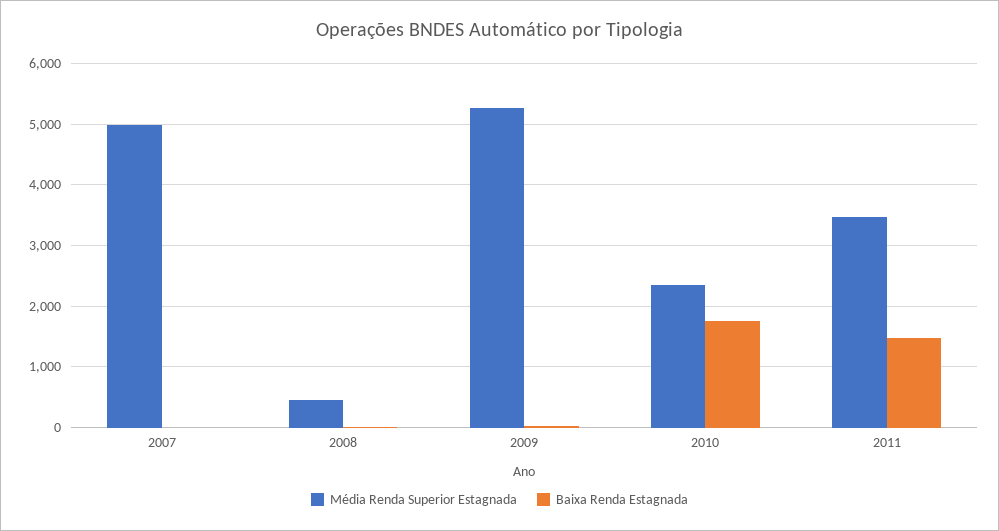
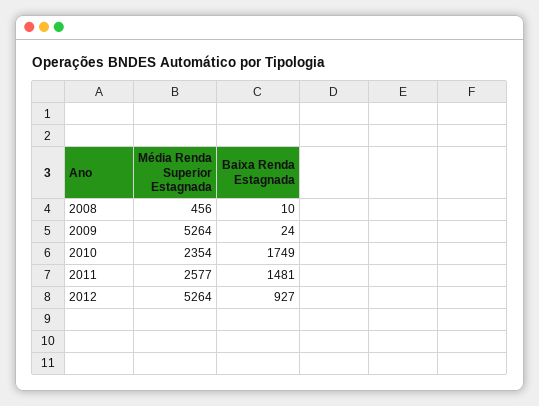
Média Renda Superior Estagnada, 2007: 5000 -> none
Baixa Renda Estagnada, 2007: 0 -> none
Média Renda Superior Estagnada, 2011: 3500 -> 2577
Média Renda Superior Estagnada, 2012: none -> 5264
Baixa Renda Estagnada, 2012: none -> 927

